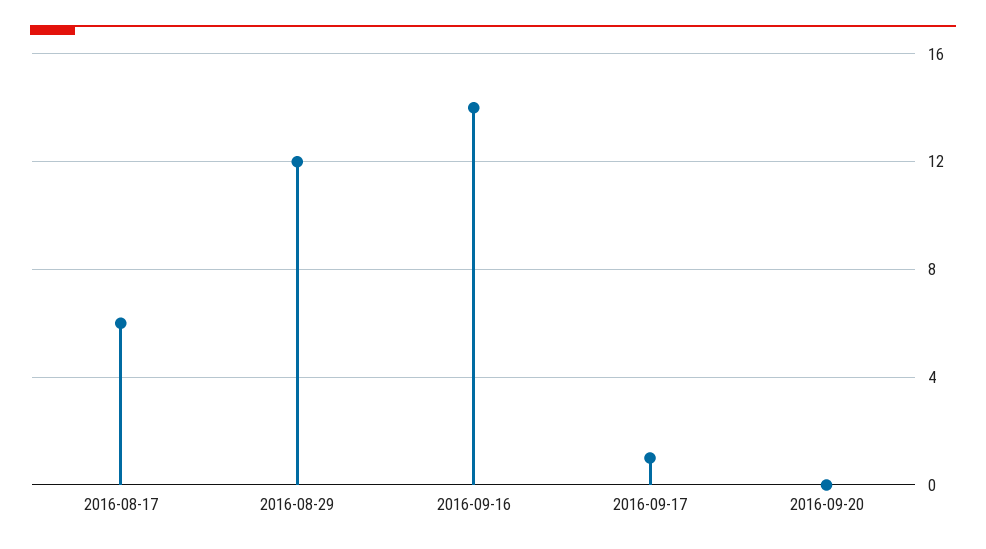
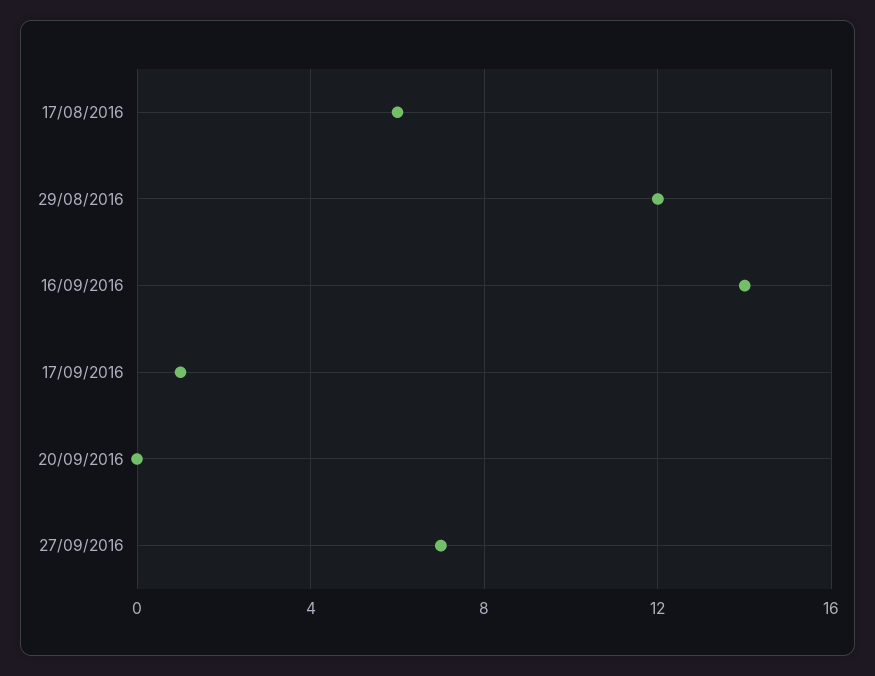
27/09/2016: none -> 7

